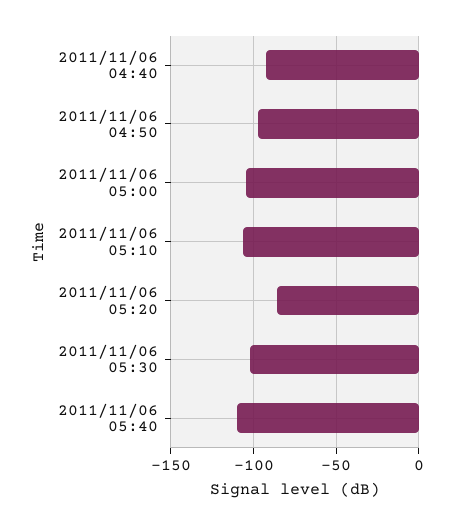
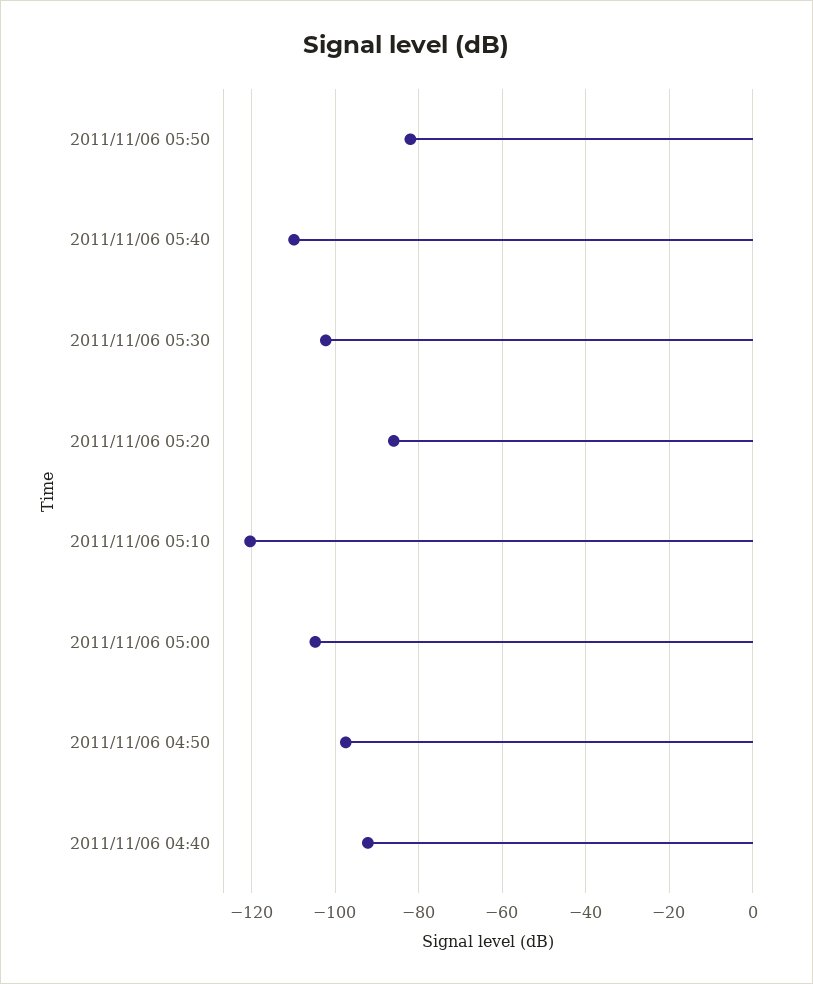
2011/11/06 05:10: -105 -> -120
2011/11/06 05:50: none -> -82

